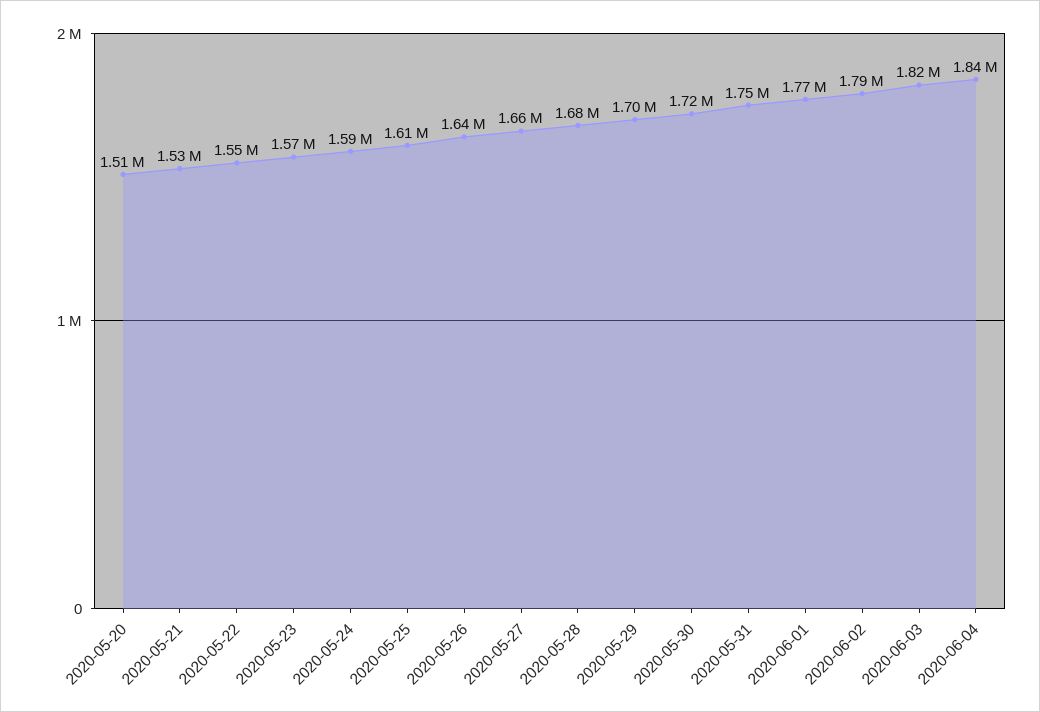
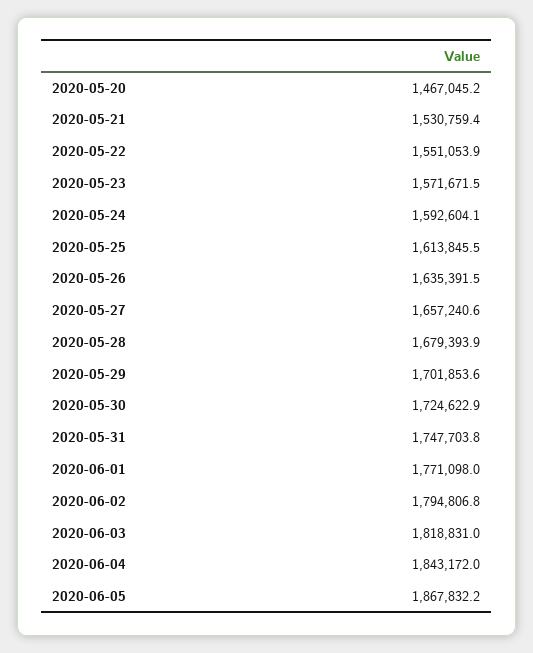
2020-05-20: 1510000 -> 1467045.2
2020-06-05: none -> 1867832.2

